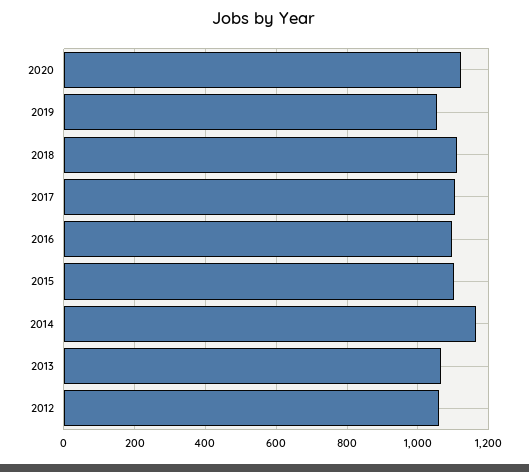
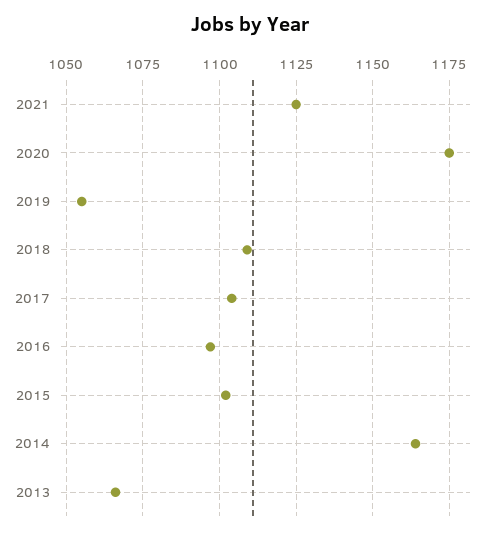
2020: 1120 -> 1175
2012: 1060 -> none
2021: none -> 1125

